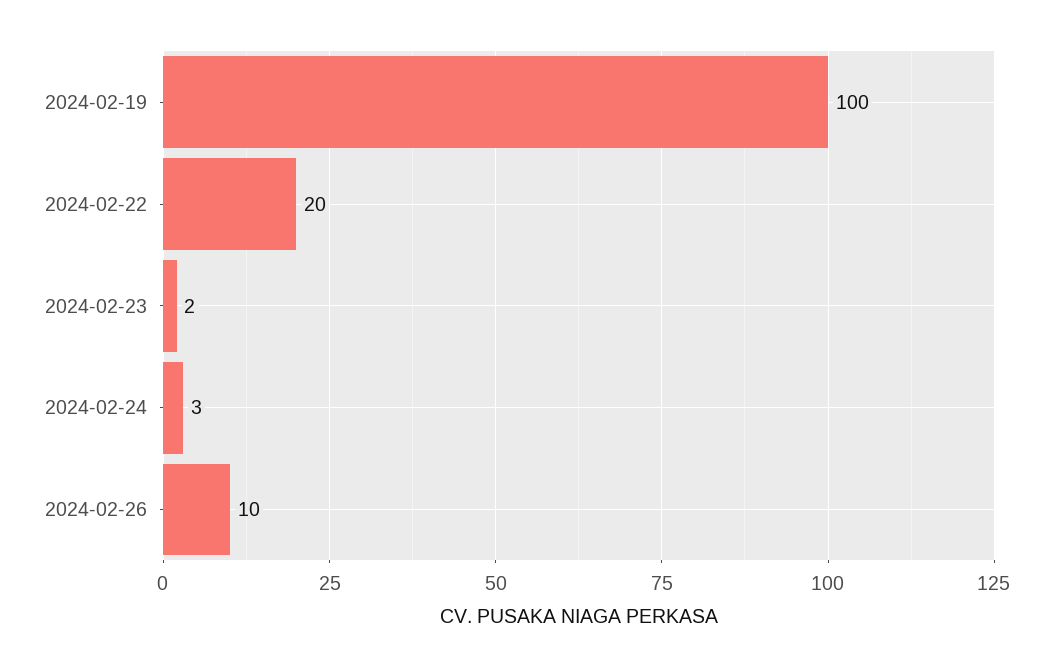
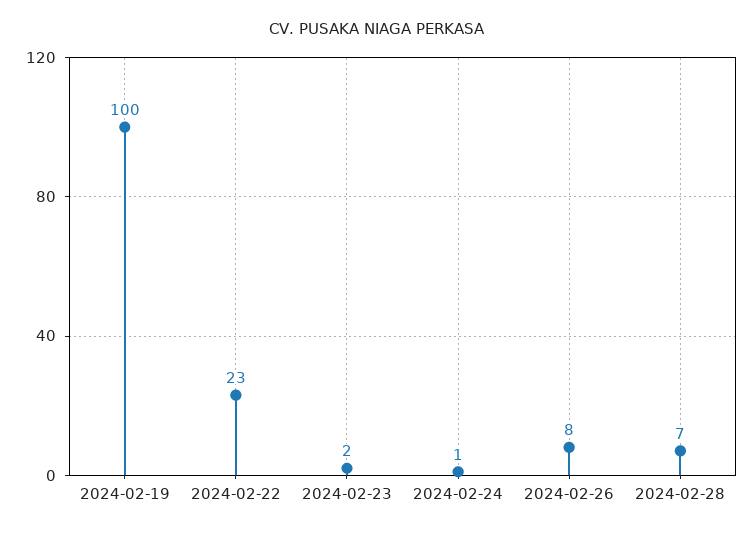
2024-02-22: 20 -> 23
2024-02-24: 3 -> 1
2024-02-26: 10 -> 8
2024-02-28: none -> 7

